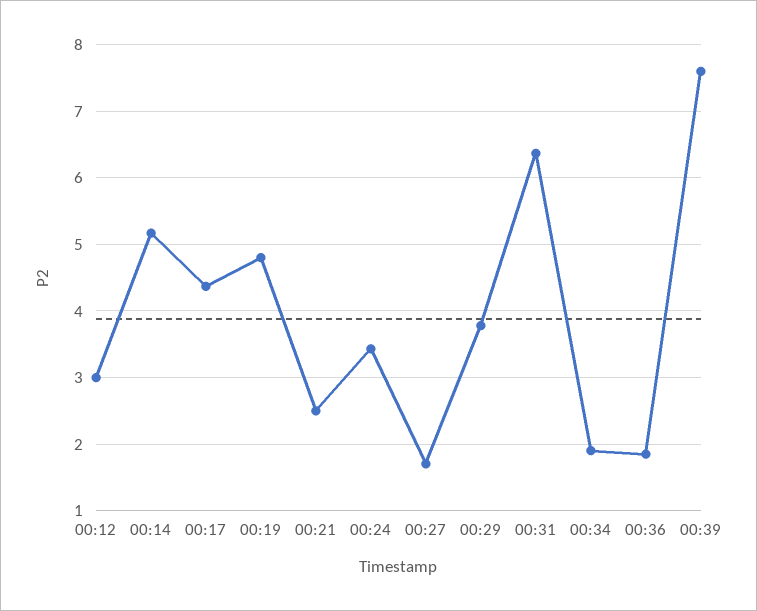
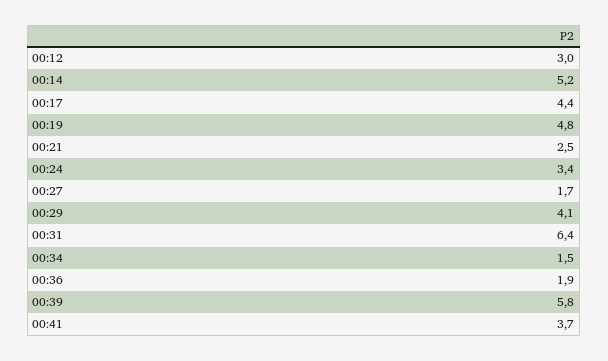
00:29: 3.8 -> 4.1
00:34: 1.9 -> 1.5
00:39: 7.6 -> 5.8
00:41: none -> 3.7

